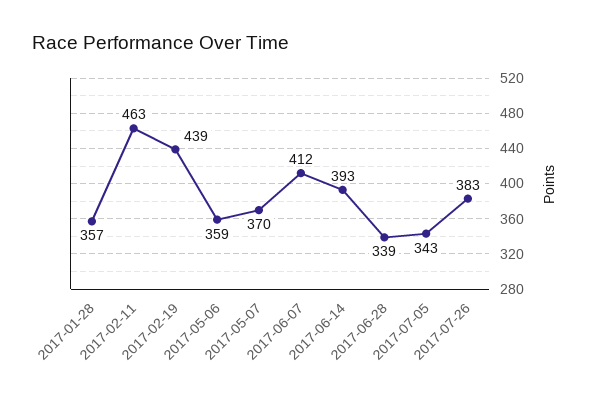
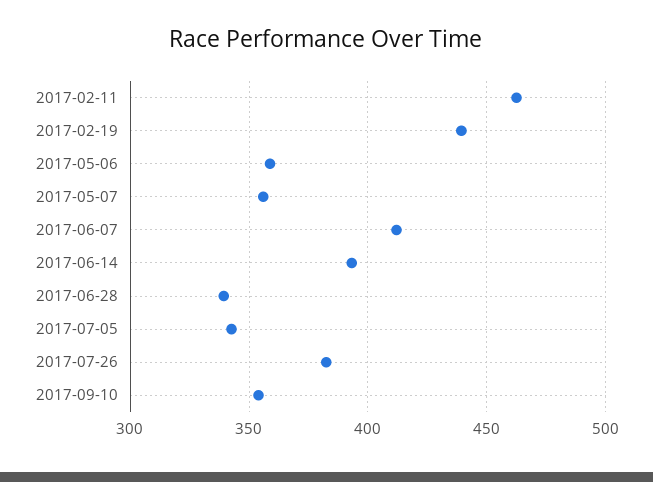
2017-01-28: 357 -> none
2017-05-07: 370 -> 355
2017-09-10: none -> 355

